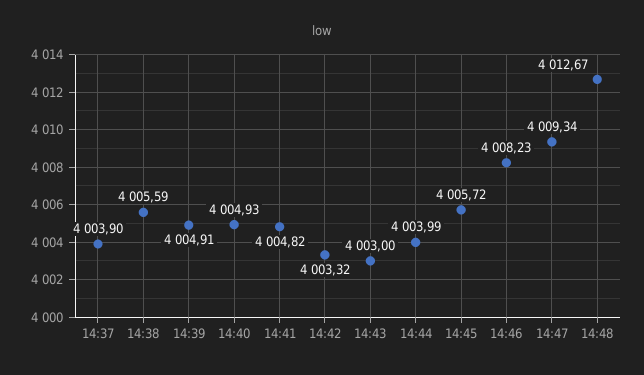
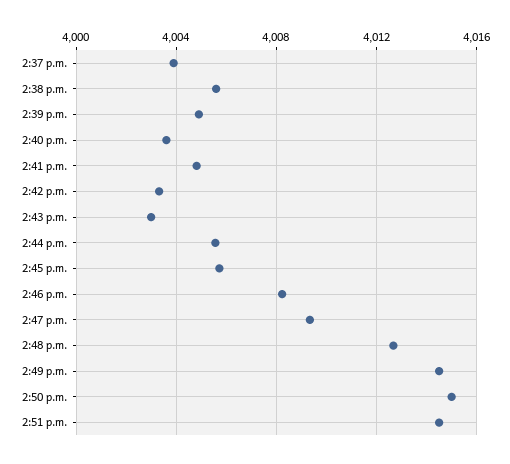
14:40: 4004.93 -> 4003.5
14:44: 4003.99 -> 4005.5
2:49 p.m.: none -> 4014.5
2:50 p.m.: none -> 4015
2:51 p.m.: none -> 4014.5

